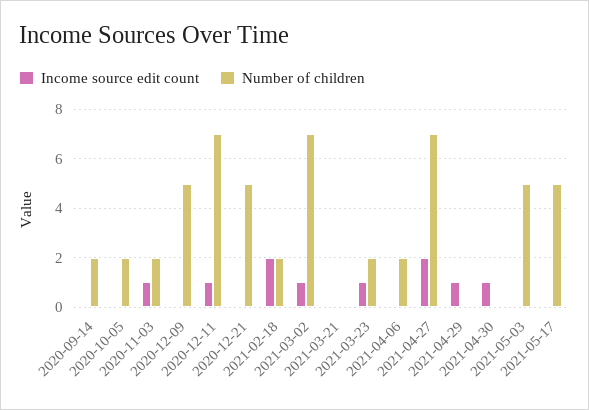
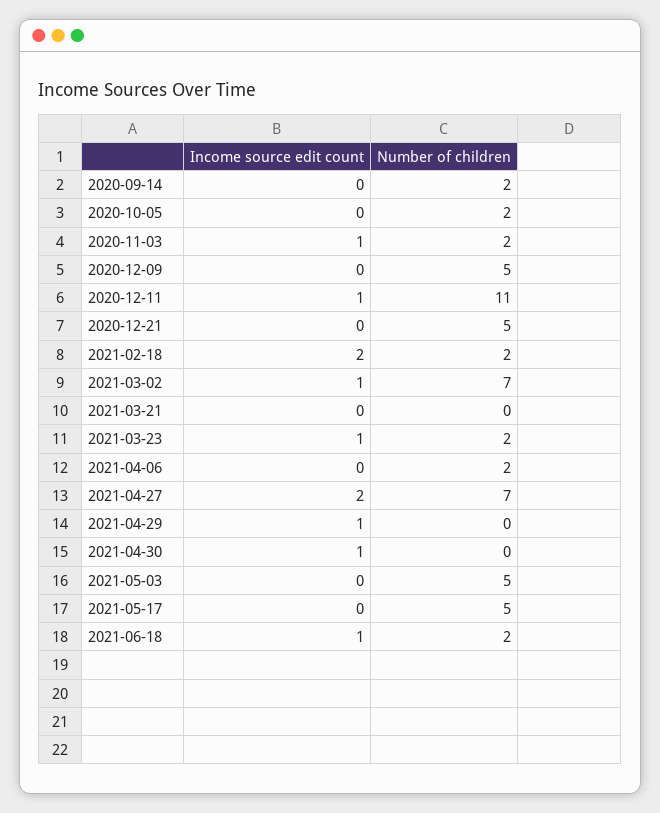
Number of children, 2020-12-11: 7 -> 11
Income source edit count, 2021-06-18: none -> 1
Number of children, 2021-06-18: none -> 2

